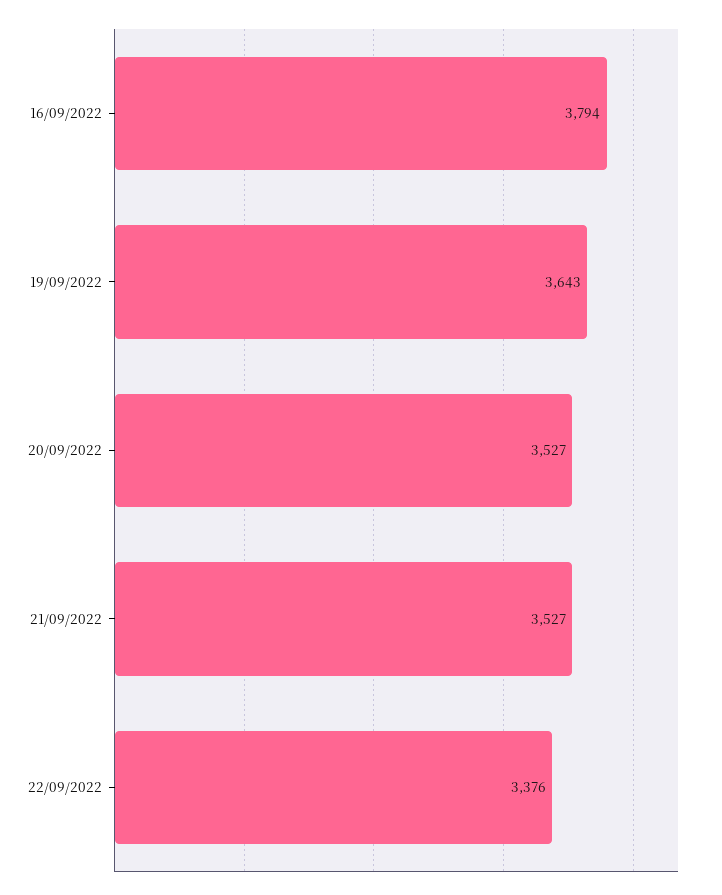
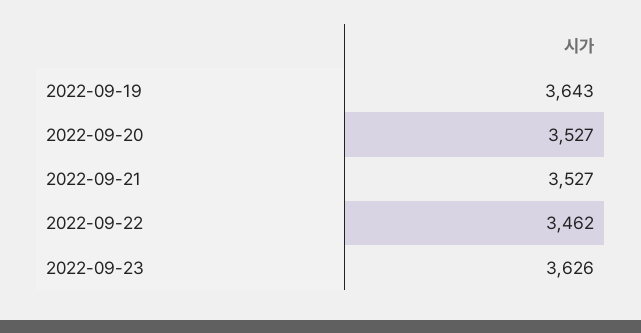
16/09/2022: 3794 -> none
22/09/2022: 3376 -> 3462
2022-09-23: none -> 3626

